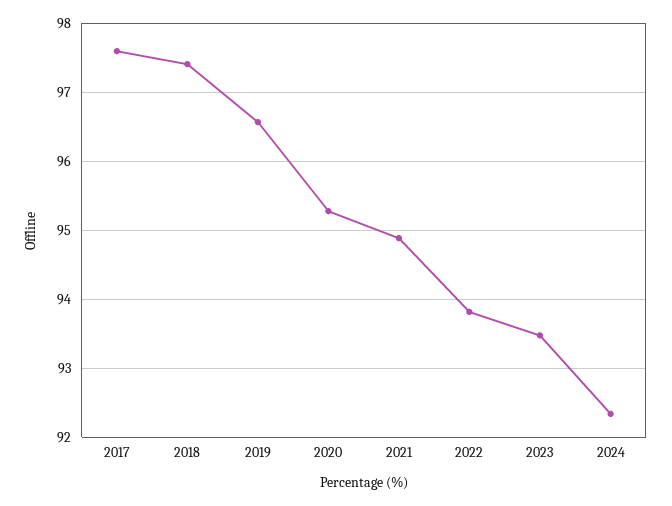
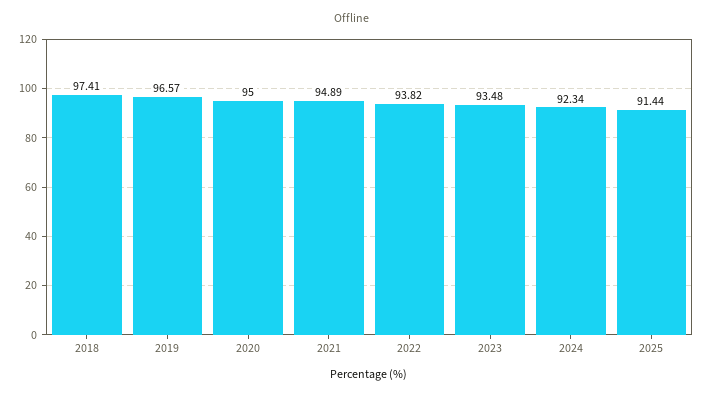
2017: 97.6 -> none
2020: 95.3 -> 95
2025: none -> 91.44

